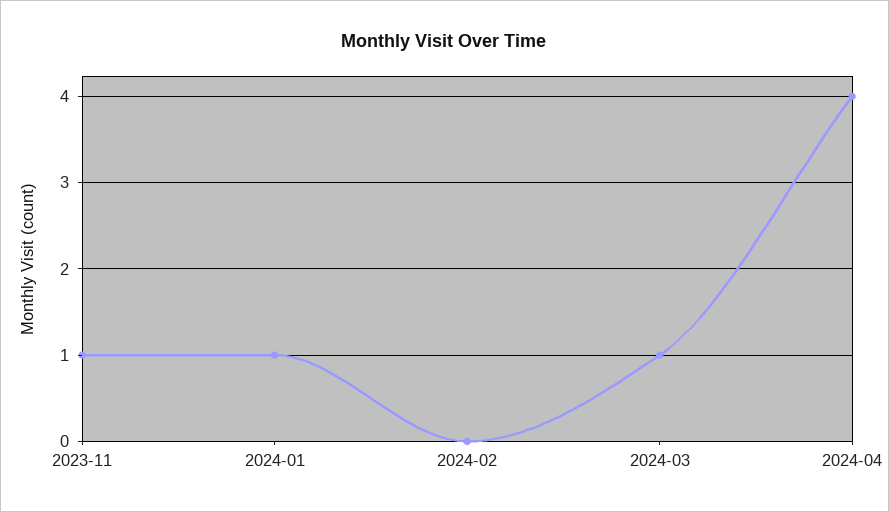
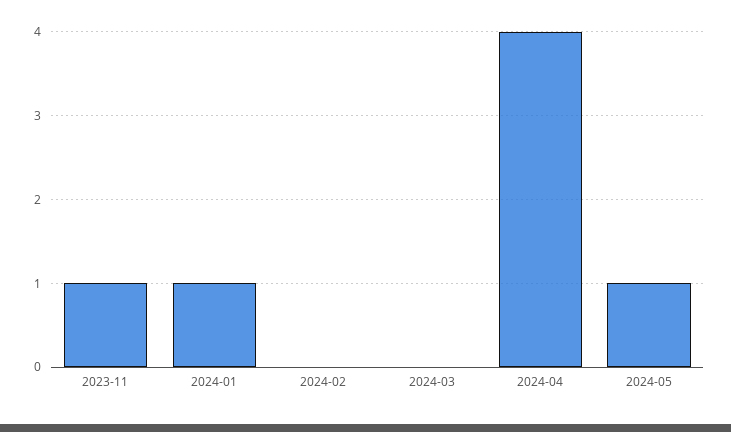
2024-03: 1 -> 0
2024-05: none -> 1

